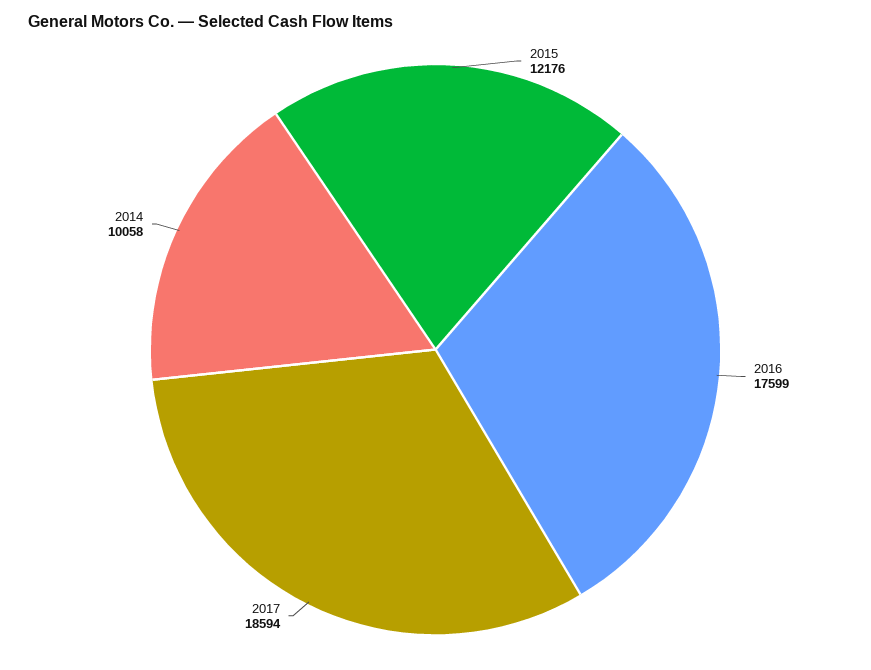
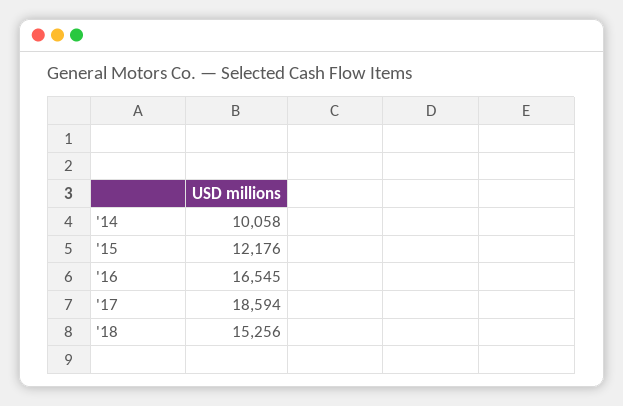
2016: 17599 -> 16545
'18: none -> 15256

